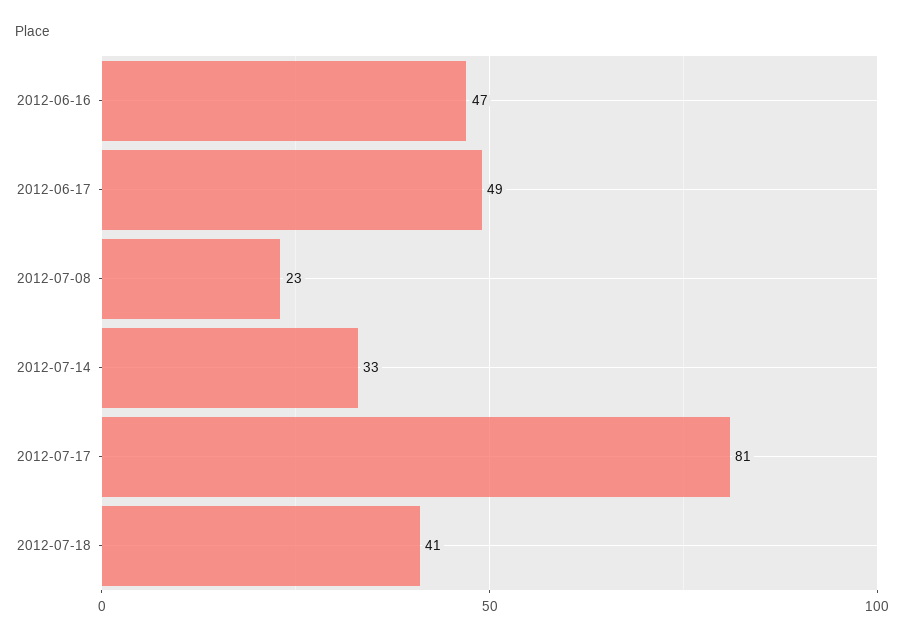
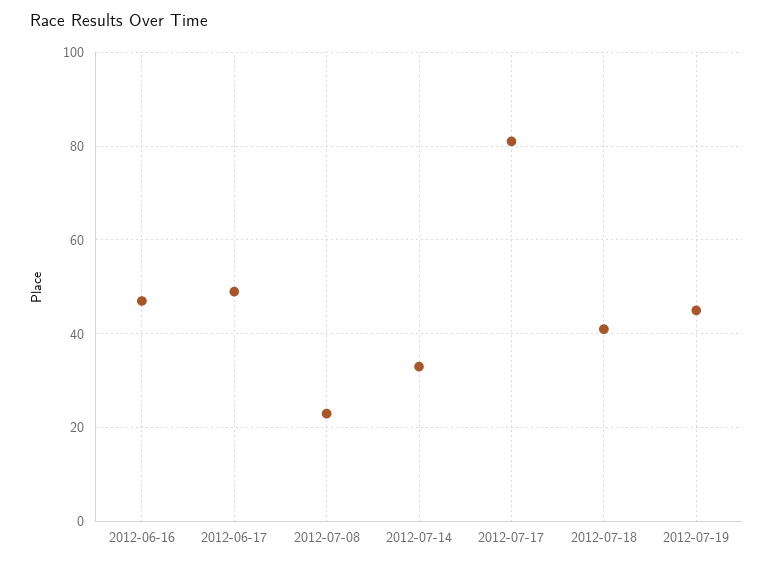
2012-07-19: none -> 45

